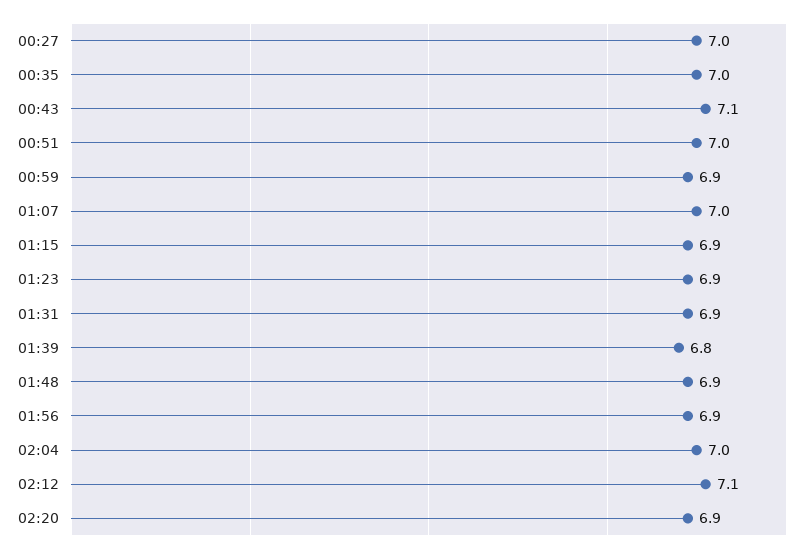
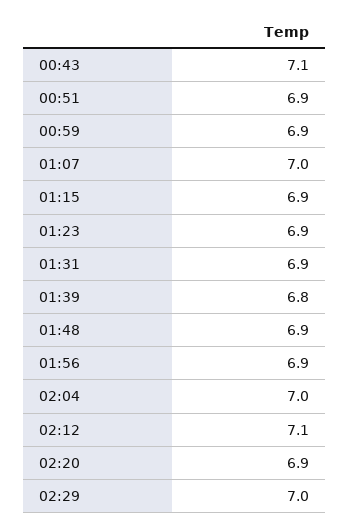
00:27: 7 -> none
00:35: 7 -> none
00:51: 7 -> 6.9
02:29: none -> 7

